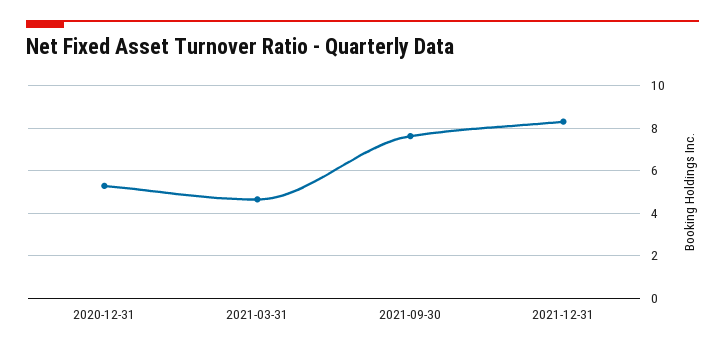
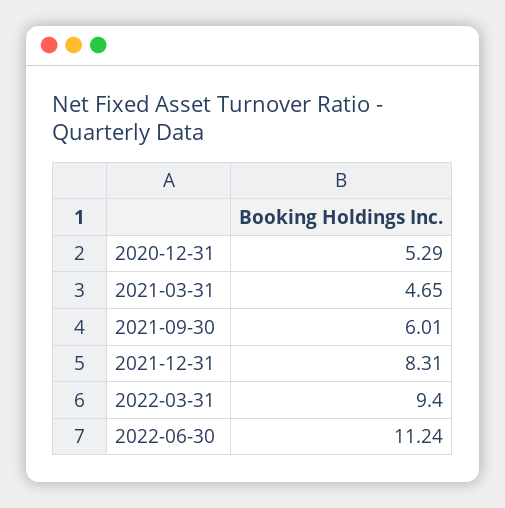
2021-09-30: 7.5 -> 6.01
2022-03-31: none -> 9.4
2022-06-30: none -> 11.24

